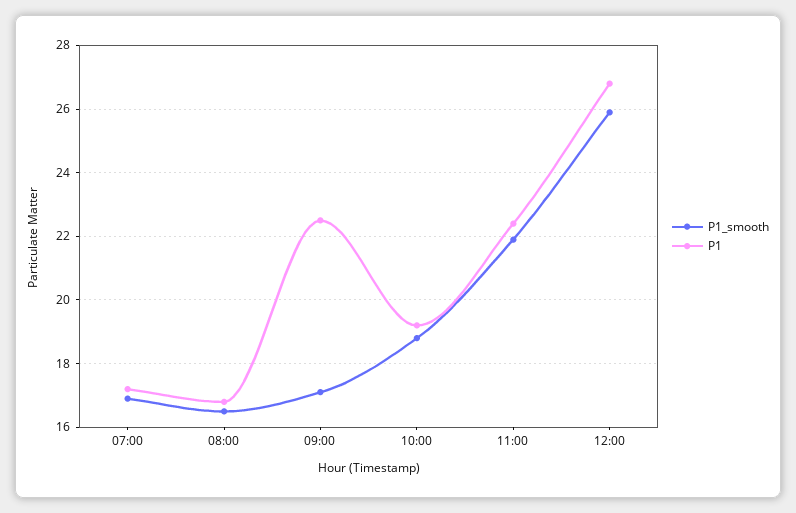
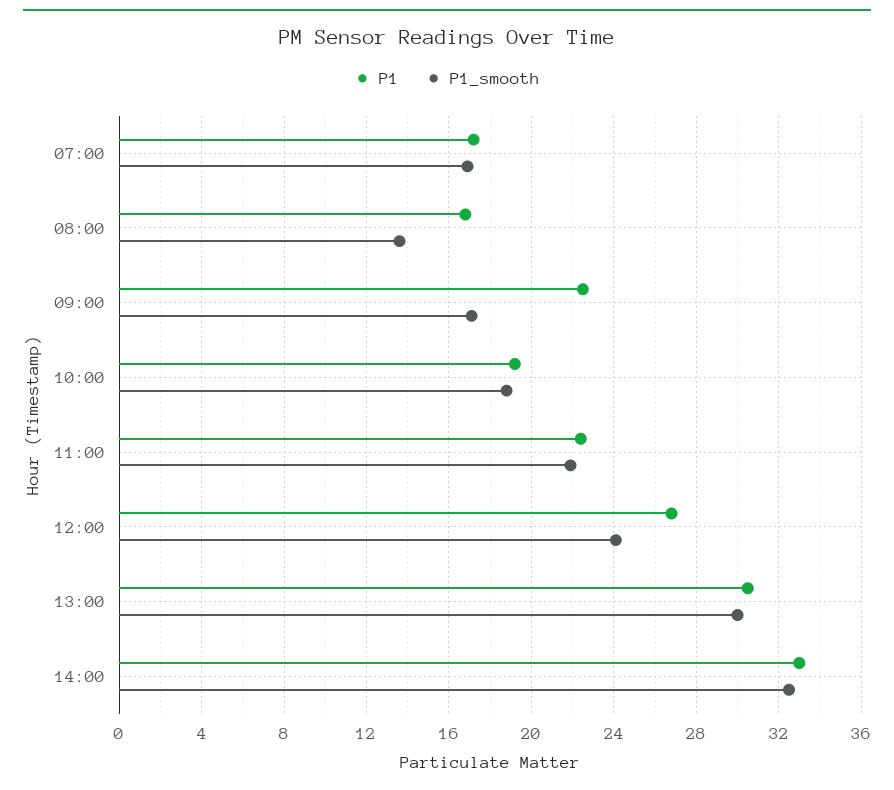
P1_smooth, 08:00: 16.5 -> 13.5
P1_smooth, 12:00: 26 -> 24
P1, 13:00: none -> 30.5
P1_smooth, 13:00: none -> 30
P1, 14:00: none -> 33
P1_smooth, 14:00: none -> 32.5

